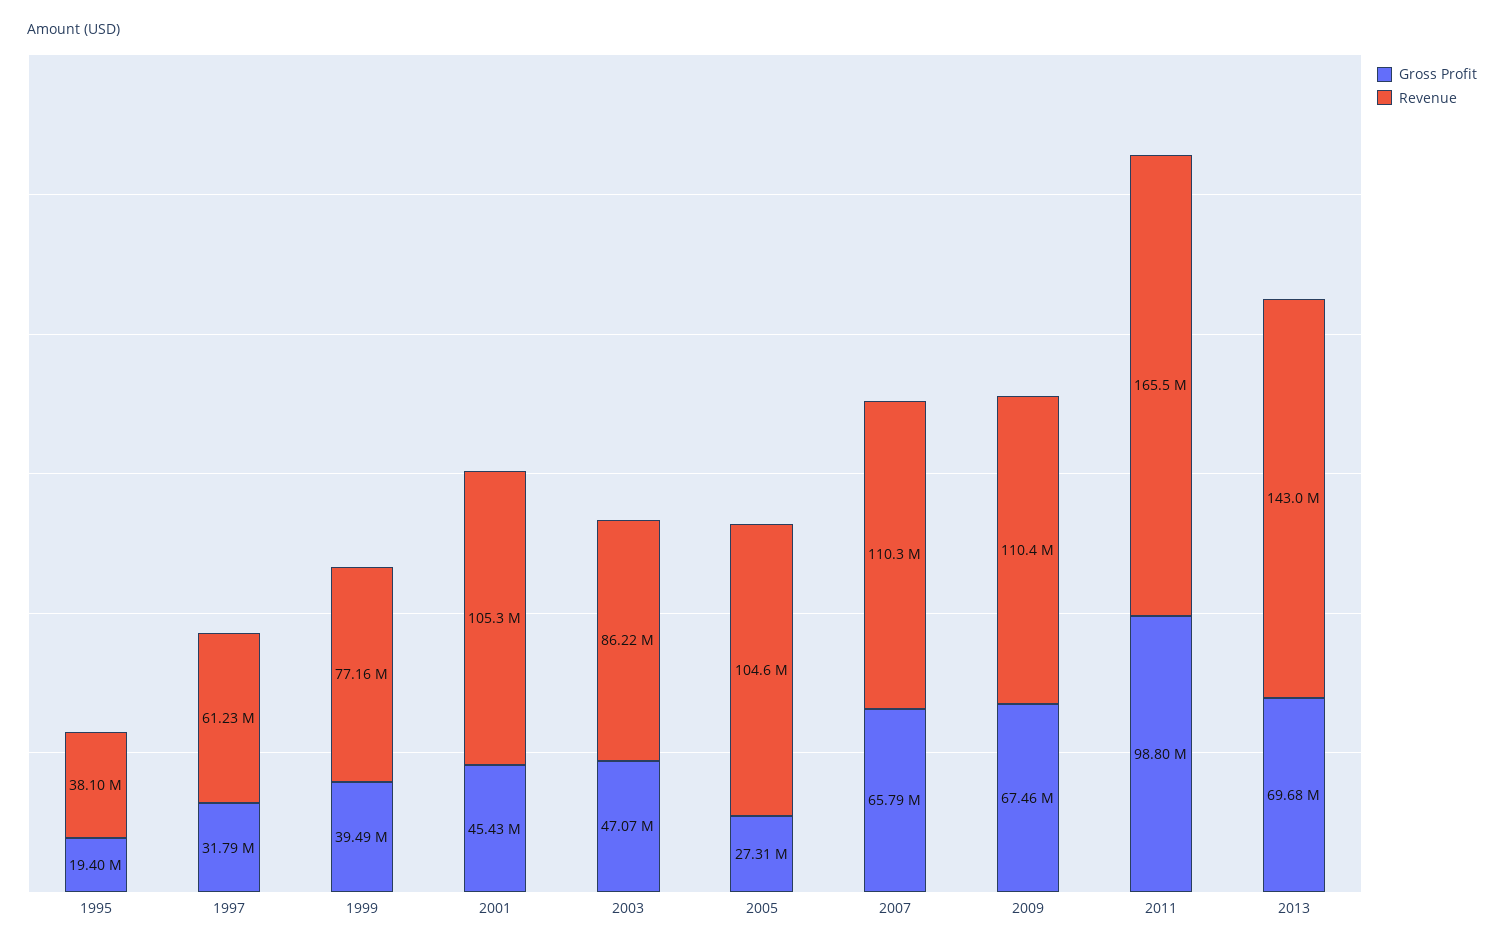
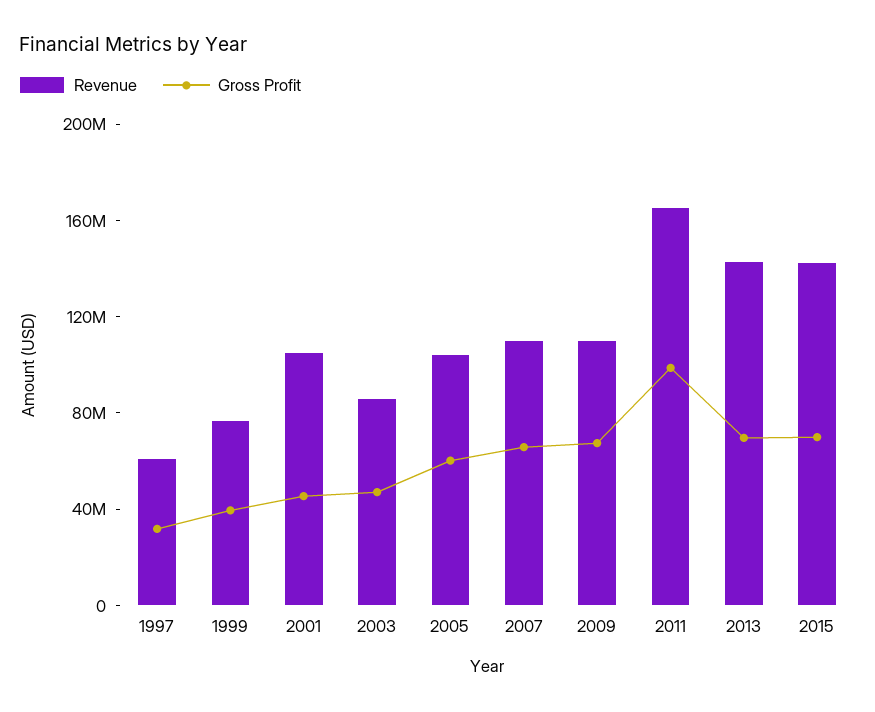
Gross Profit, 1995: 19400000 -> none
Revenue, 1995: 38100000 -> none
Gross Profit, 2005: 27310000 -> 60000000
Revenue, 2015: none -> 140000000
Gross Profit, 2015: none -> 70000000

